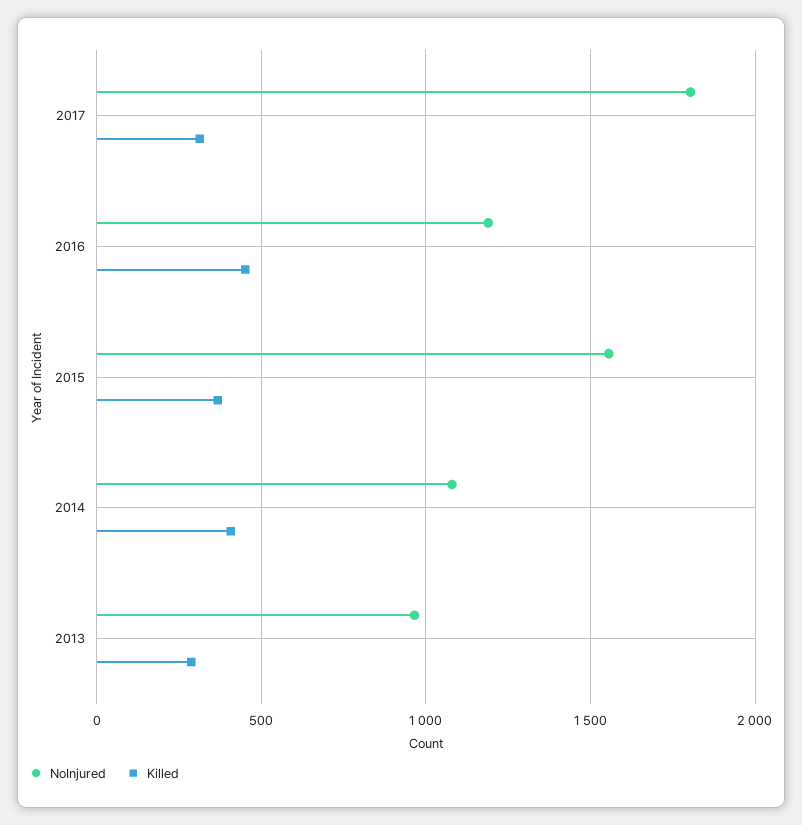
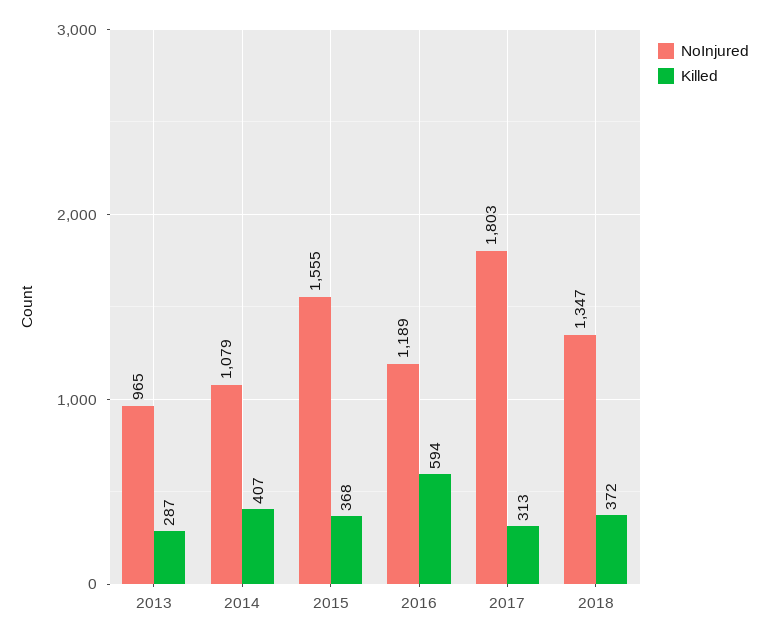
Killed, 2016: 450 -> 594
NoInjured, 2018: none -> 1347
Killed, 2018: none -> 372

